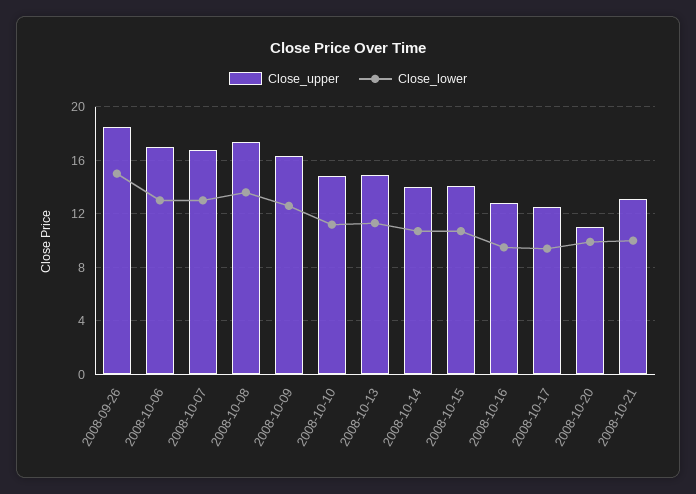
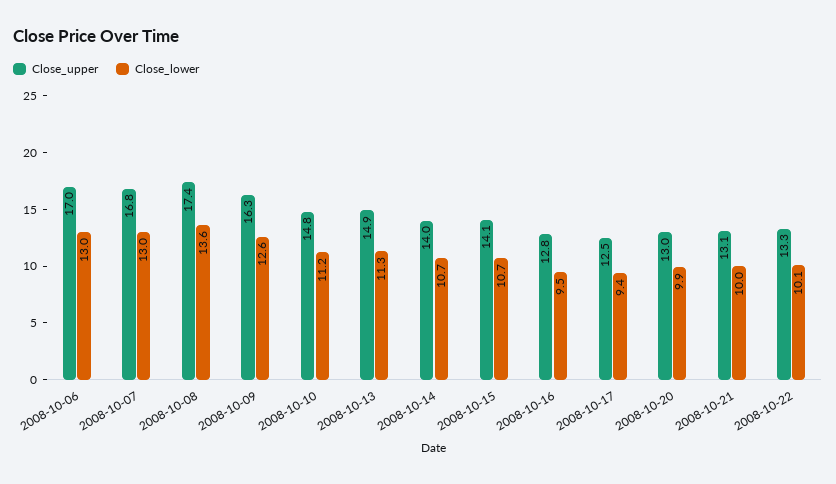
Close_upper, 2008-09-26: 18.5 -> none
Close_lower, 2008-09-26: 15 -> none
Close_upper, 2008-10-20: 11 -> 13
Close_upper, 2008-10-22: none -> 13.3
Close_lower, 2008-10-22: none -> 10.1

